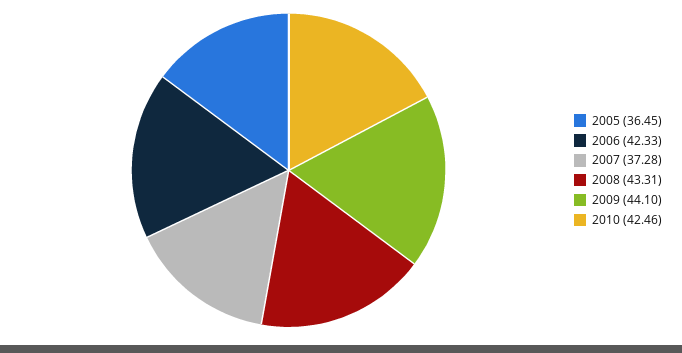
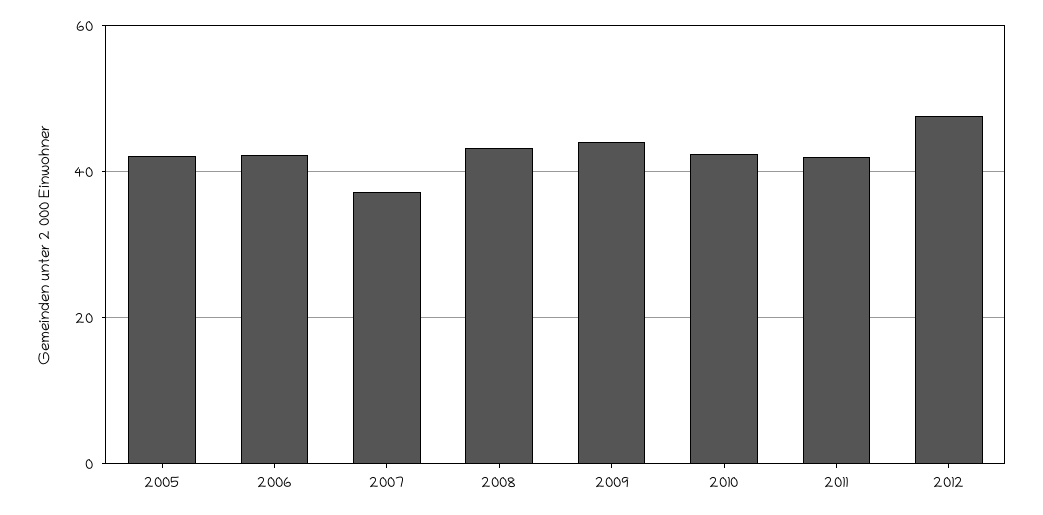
2005: 36.45 -> 42
2011: none -> 42
2012: none -> 48

